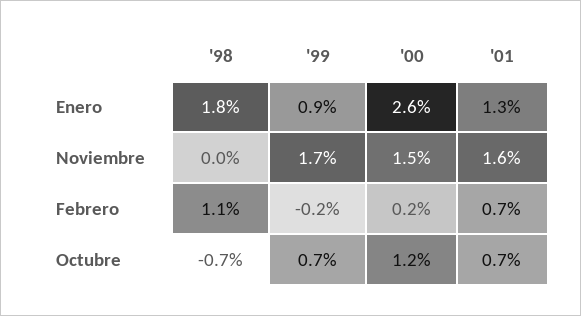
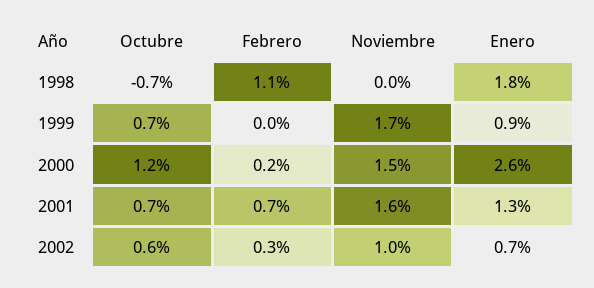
'99, Febrero: -0.2 -> 0
2002, Octubre: none -> 0.6
2002, Febrero: none -> 0.3
2002, Noviembre: none -> 1
2002, Enero: none -> 0.7

